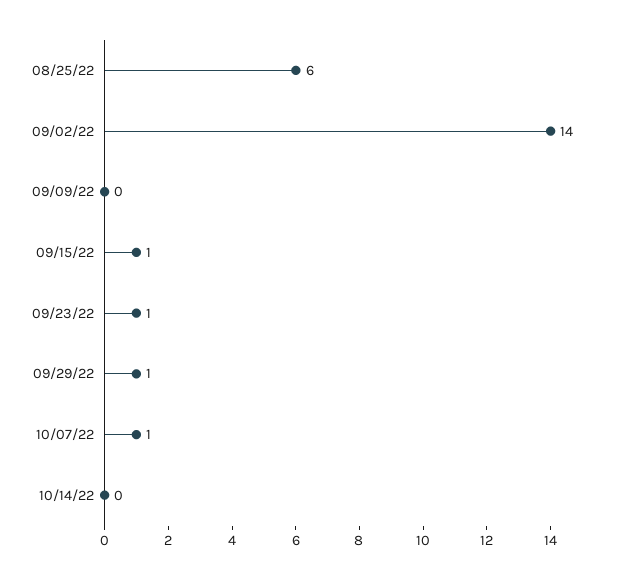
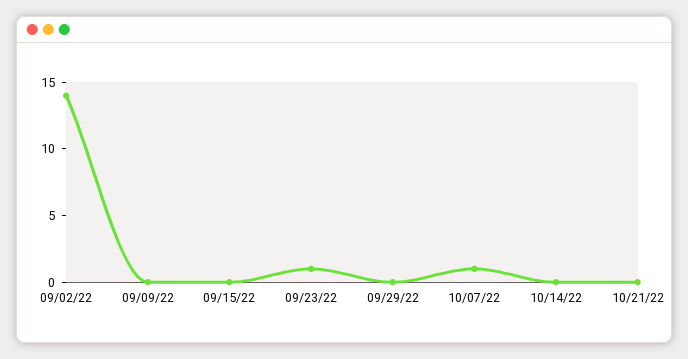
08/25/22: 6 -> none
09/15/22: 1 -> 0
09/29/22: 1 -> 0
10/21/22: none -> 0

